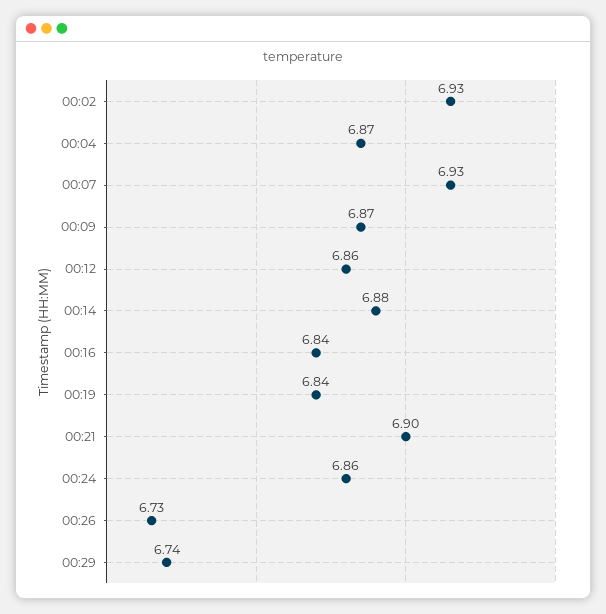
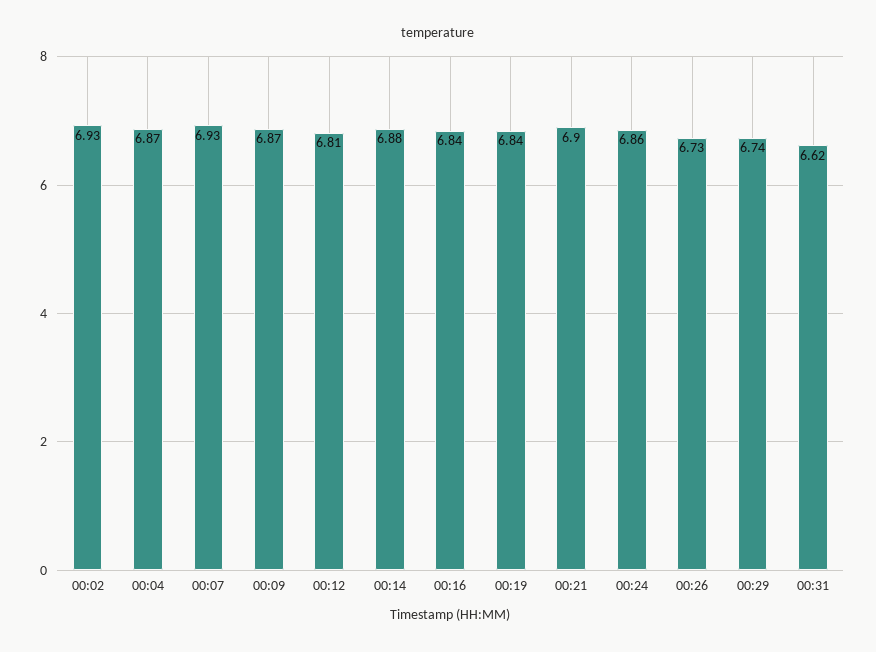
00:12: 6.86 -> 6.81
00:31: none -> 6.62

